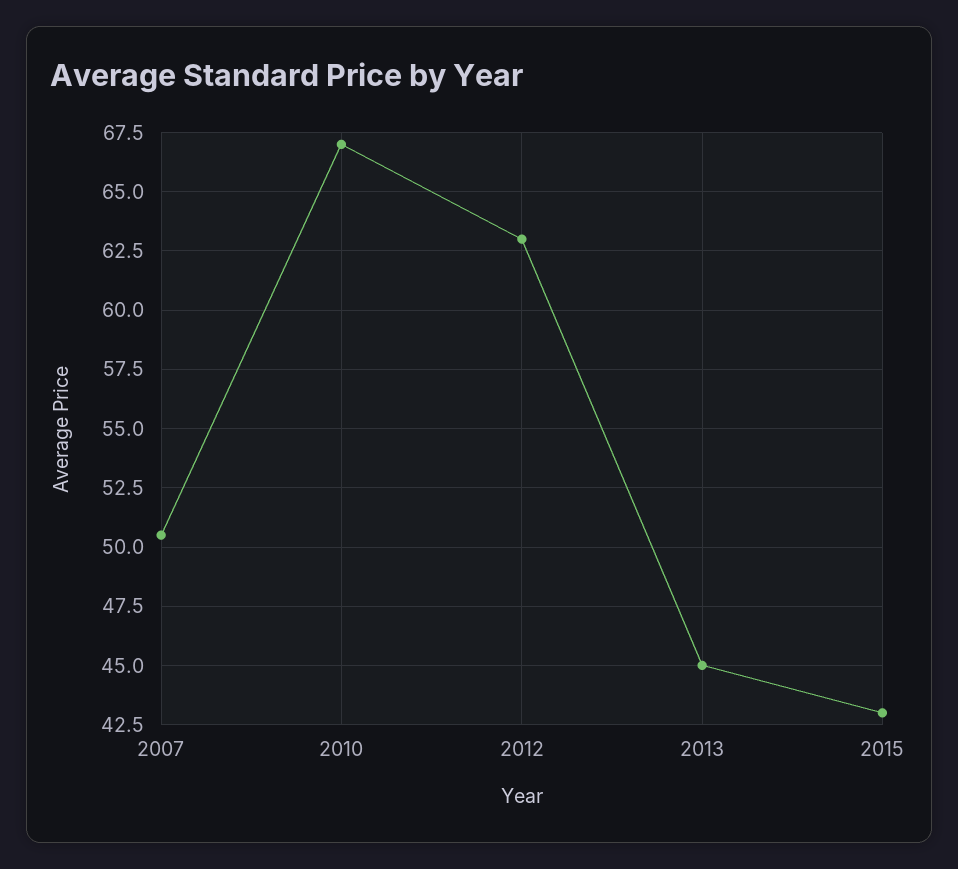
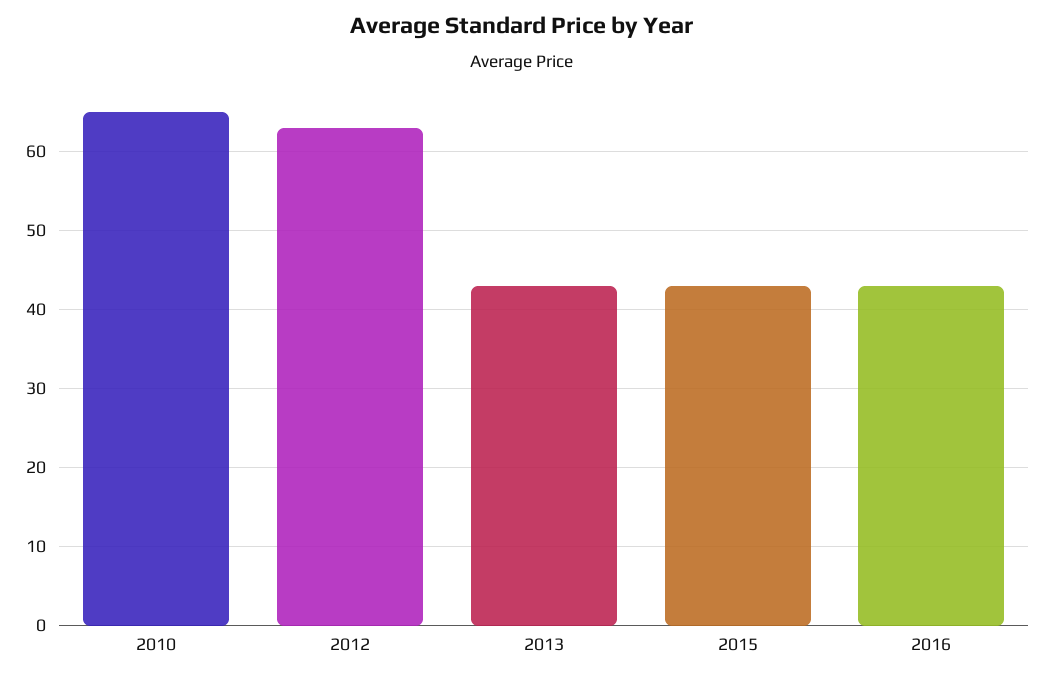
2007: 50.5 -> none
2010: 67 -> 65
2013: 45 -> 43
2016: none -> 43

